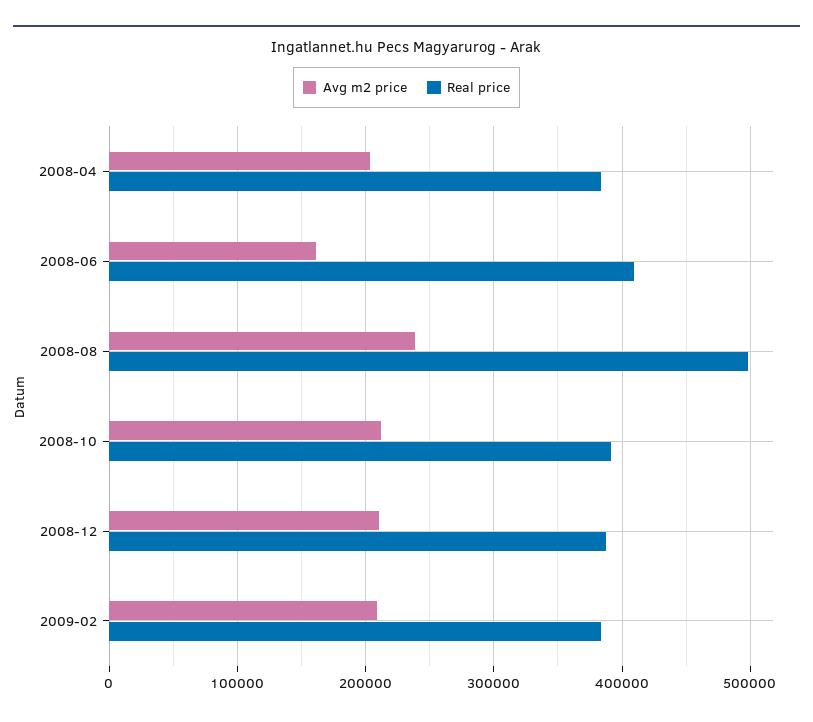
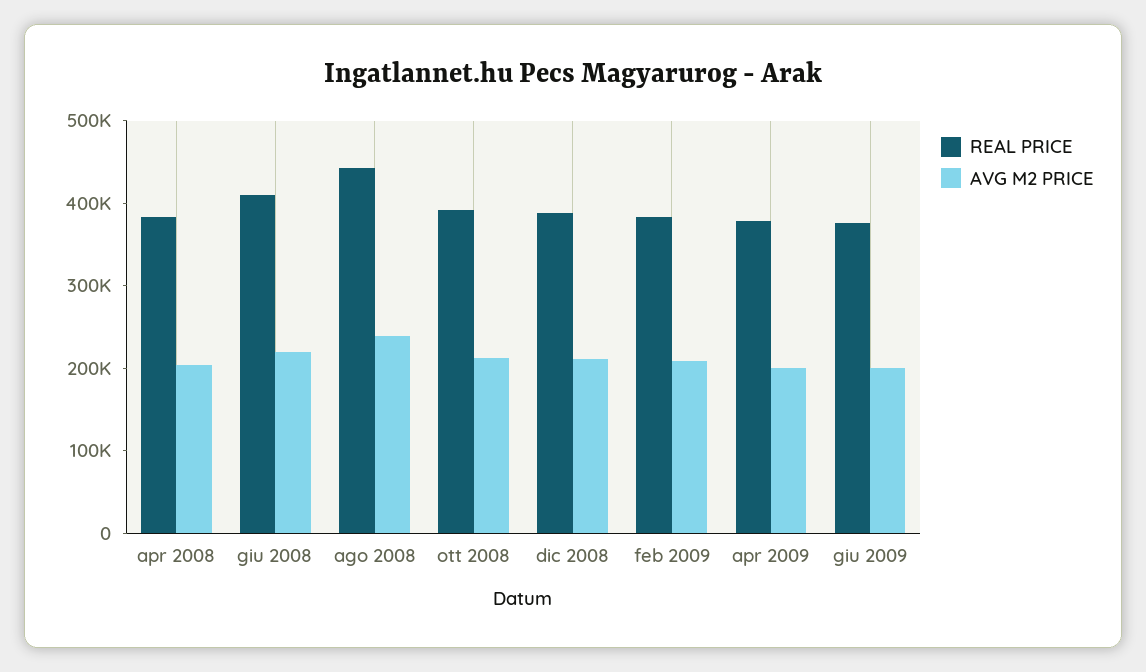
Avg m2 price, 2008-06: 160000 -> 220000
Real price, 2008-08: 500000 -> 440000
Real price, apr 2009: none -> 380000
Avg m2 price, apr 2009: none -> 200000
Real price, giu 2009: none -> 380000
Avg m2 price, giu 2009: none -> 200000

